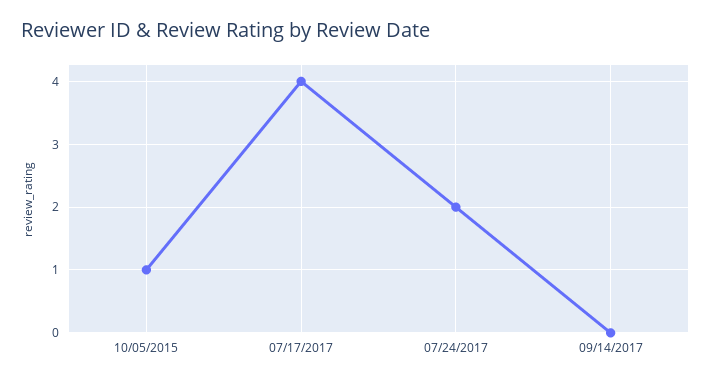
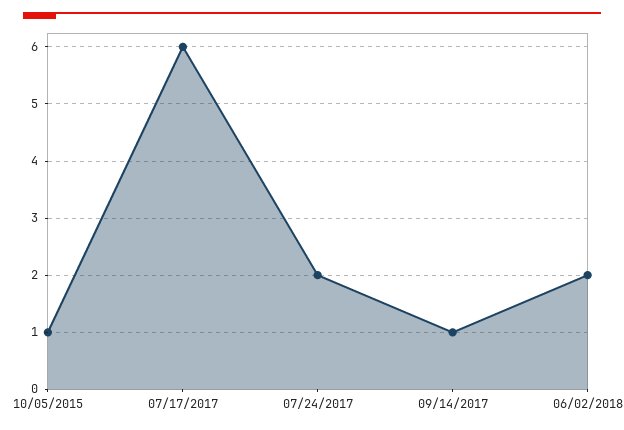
07/17/2017: 4 -> 6
09/14/2017: 0 -> 1
06/02/2018: none -> 2

